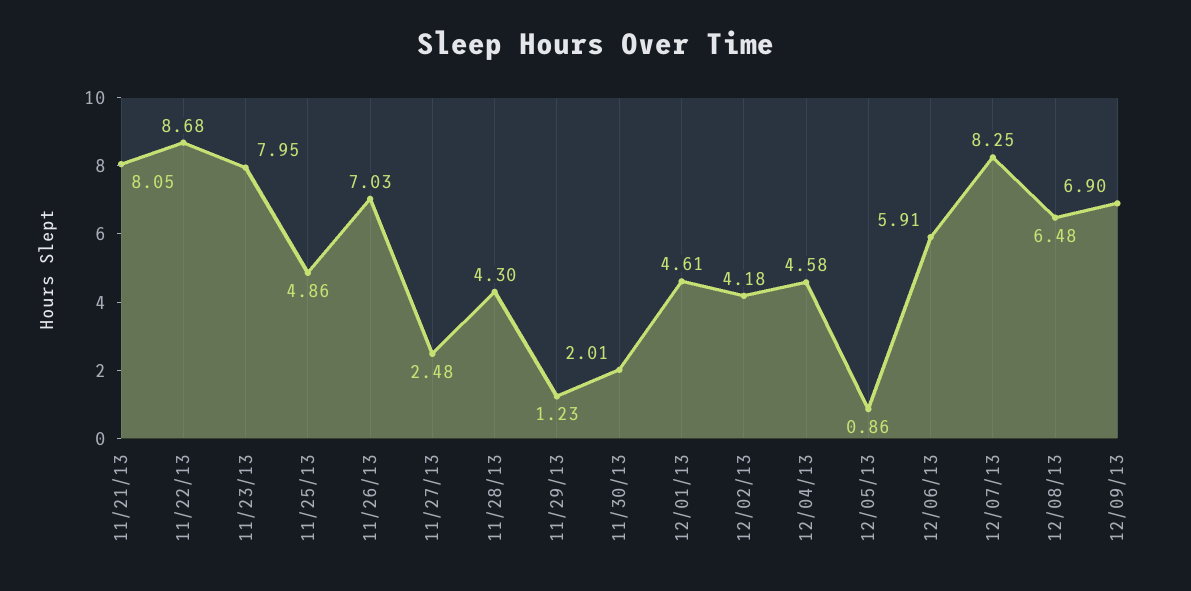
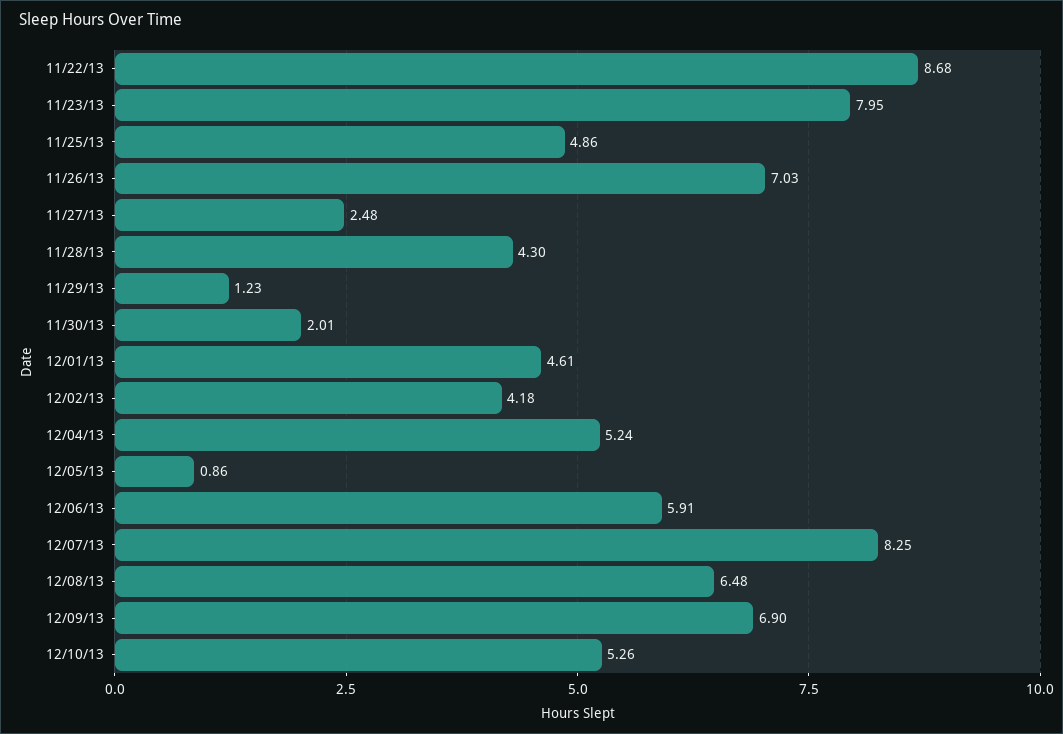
11/21/13: 8.05 -> none
12/04/13: 4.58 -> 5.24
12/10/13: none -> 5.26

